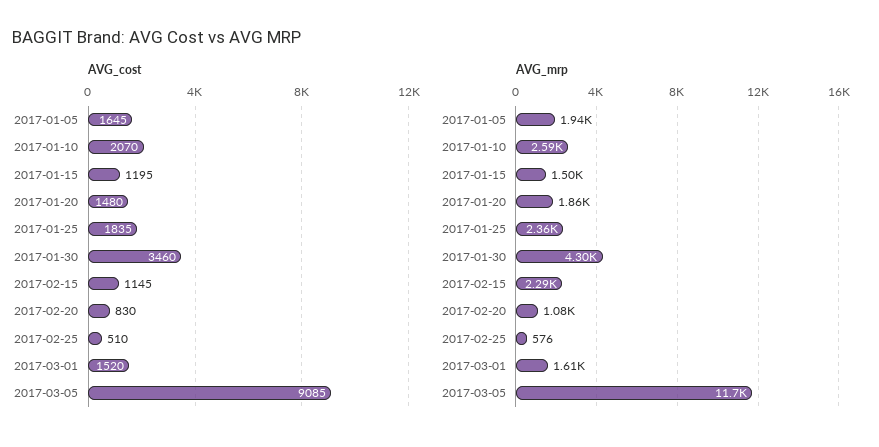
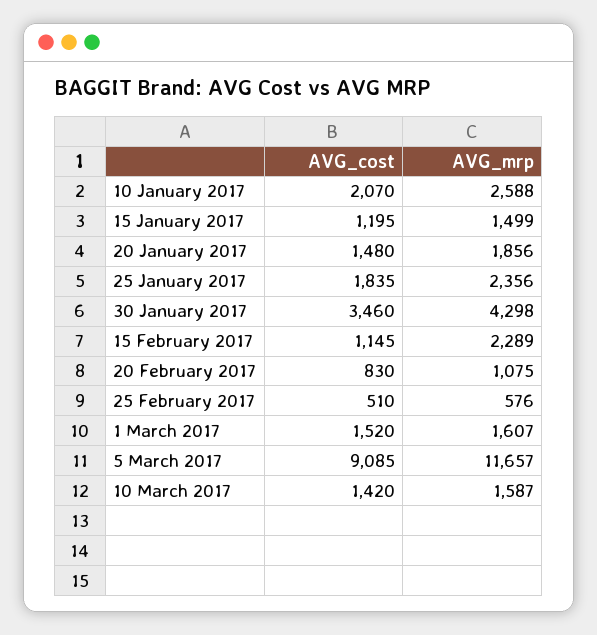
AVG_cost, 2017-01-05: 1645 -> none
AVG_mrp, 2017-01-05: 1940 -> none
AVG_cost, 10 March 2017: none -> 1420
AVG_mrp, 10 March 2017: none -> 1587

